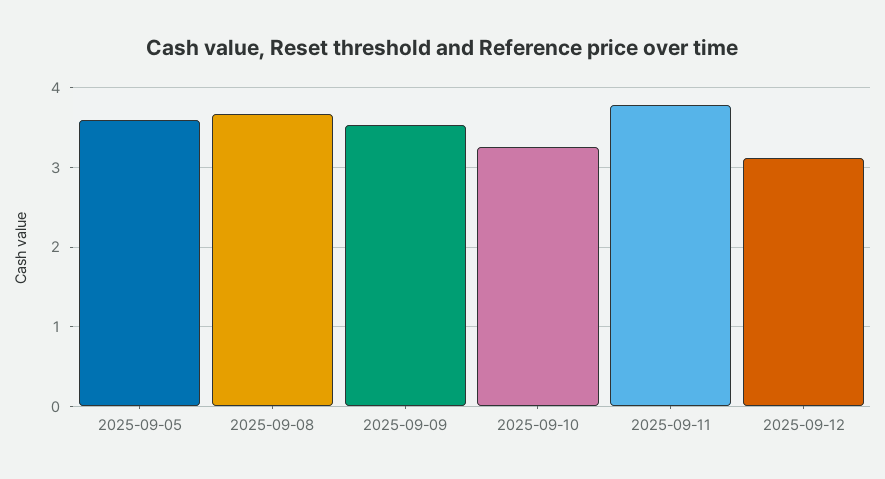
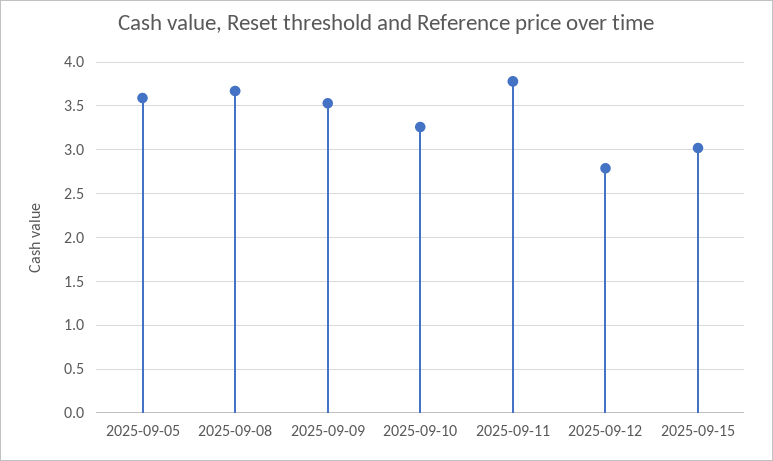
2025-09-12: 3.1 -> 2.8
2025-09-15: none -> 3

